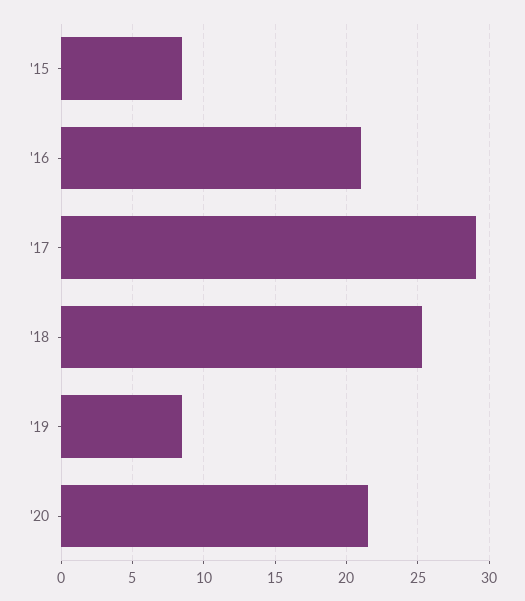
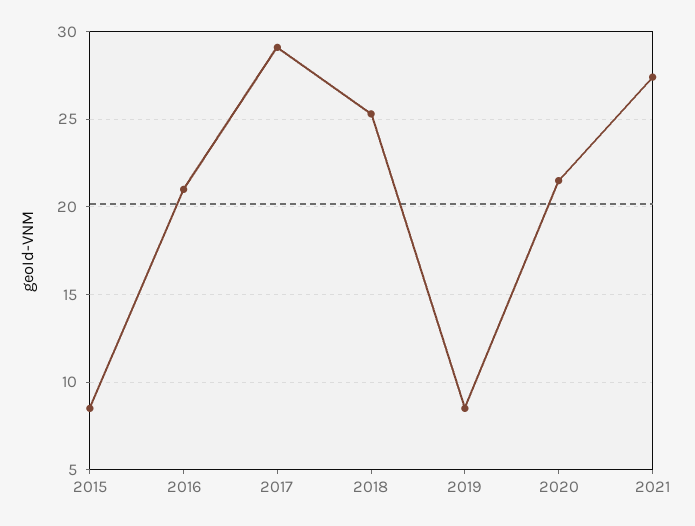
2021: none -> 27.5

